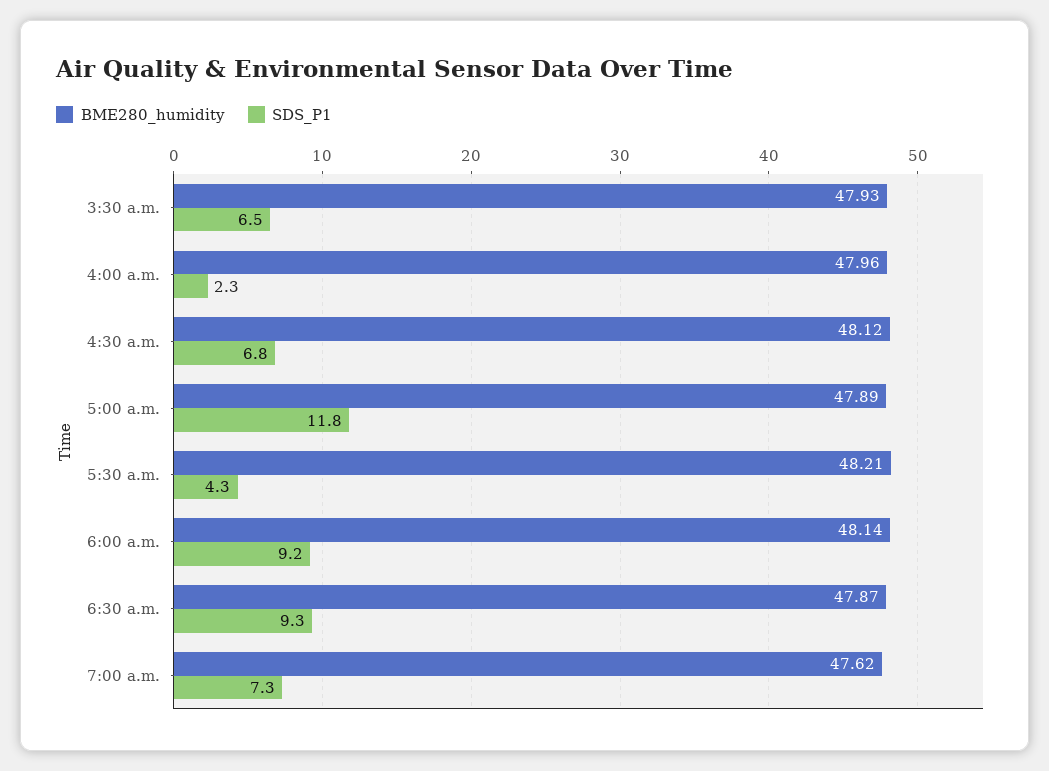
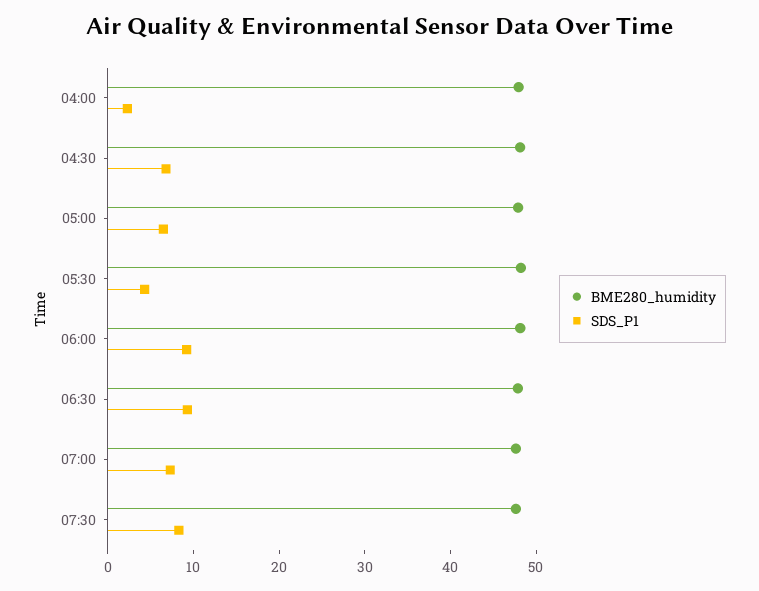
BME280_humidity, 3:30 a.m.: 47.93 -> none
SDS_P1, 3:30 a.m.: 6.5 -> none
SDS_P1, 5:00 a.m.: 11.8 -> 6
BME280_humidity, 07:30: none -> 48
SDS_P1, 07:30: none -> 8

